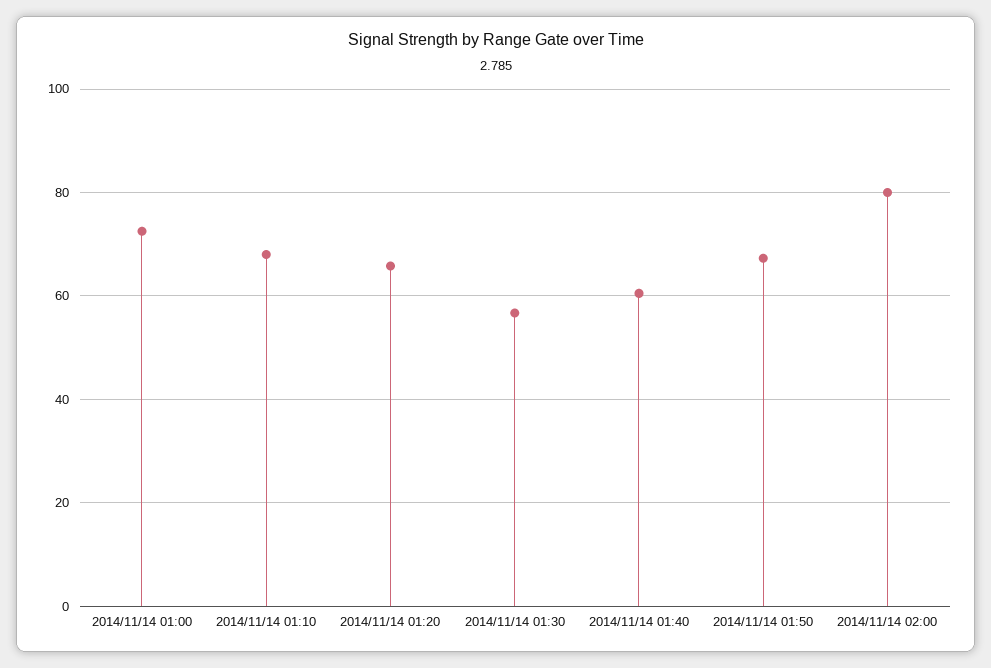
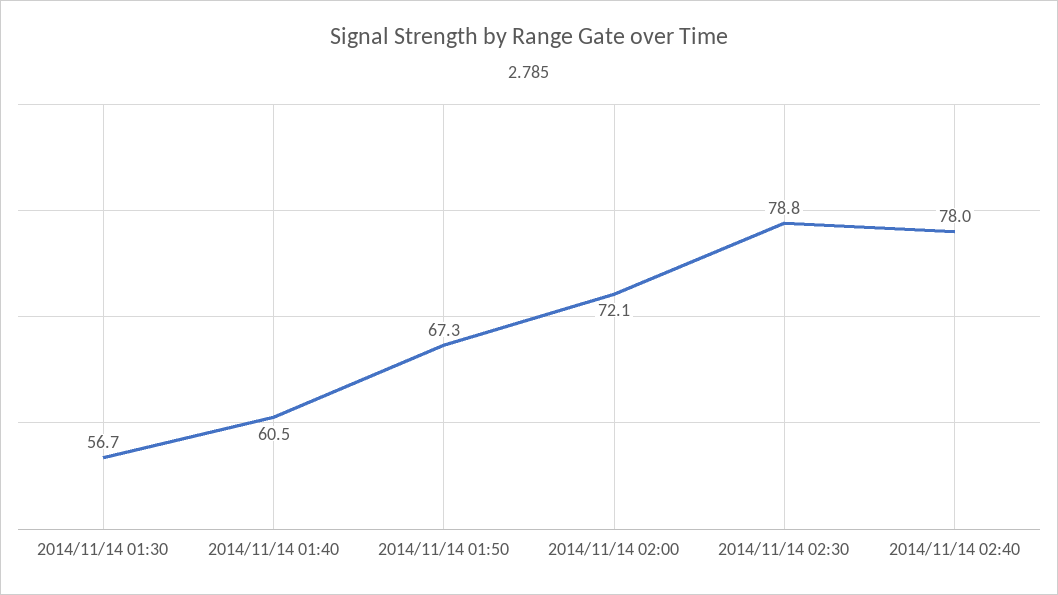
2014/11/14 01:00: 72 -> none
2014/11/14 01:10: 68 -> none
2014/11/14 01:20: 66 -> none
2014/11/14 02:00: 80 -> 72.1
2014/11/14 02:30: none -> 78.8
2014/11/14 02:40: none -> 78

